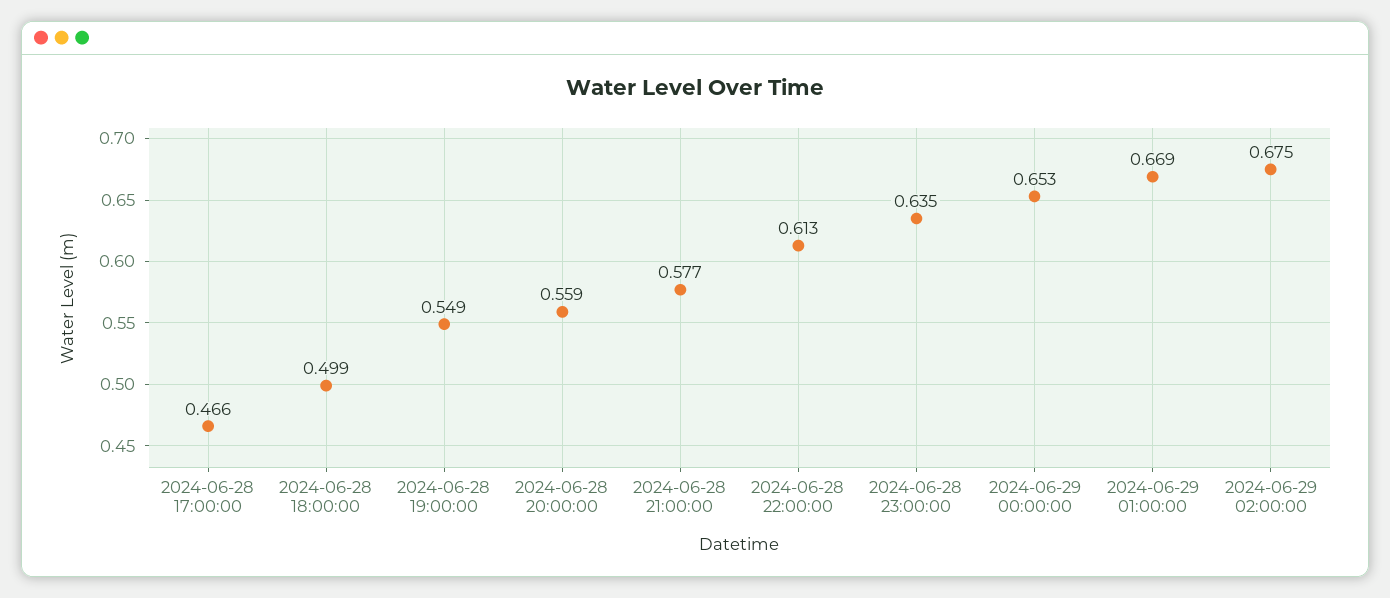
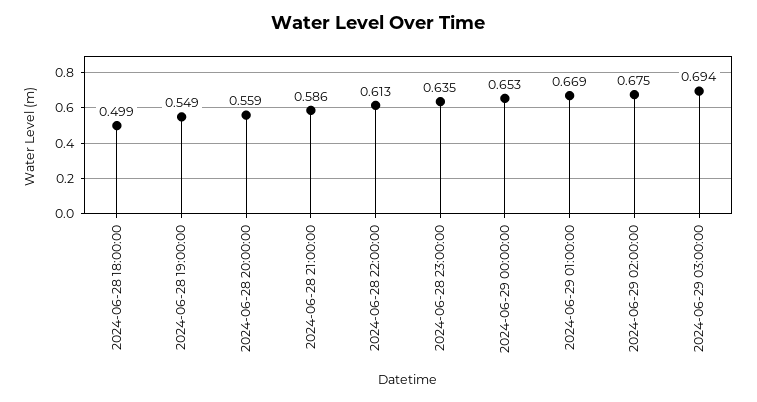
2024-06-28 17:00:00: 0.466 -> none
2024-06-28 21:00:00: 0.577 -> 0.586
2024-06-29 03:00:00: none -> 0.694

